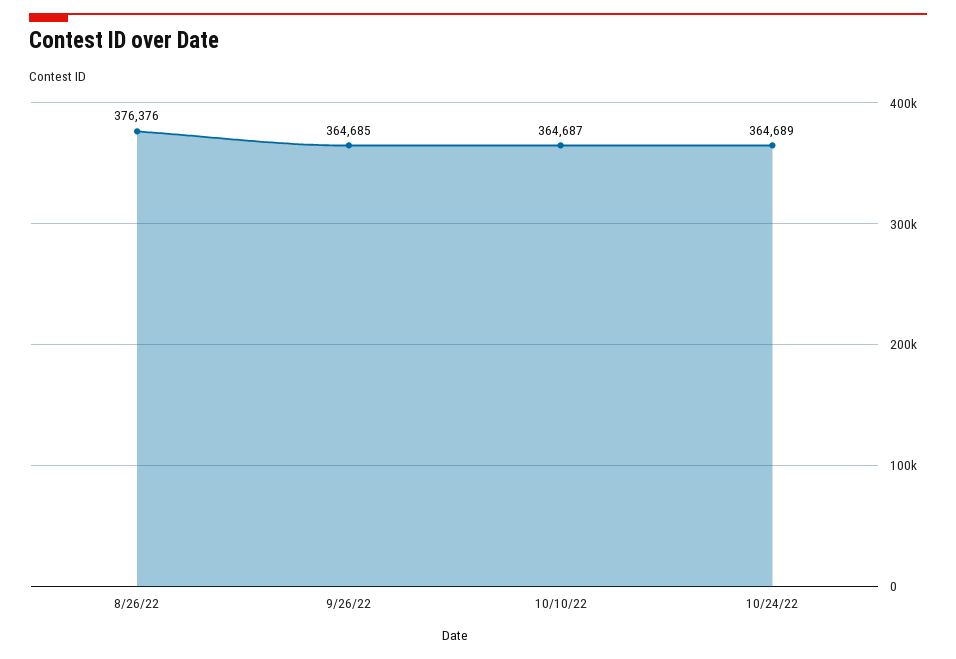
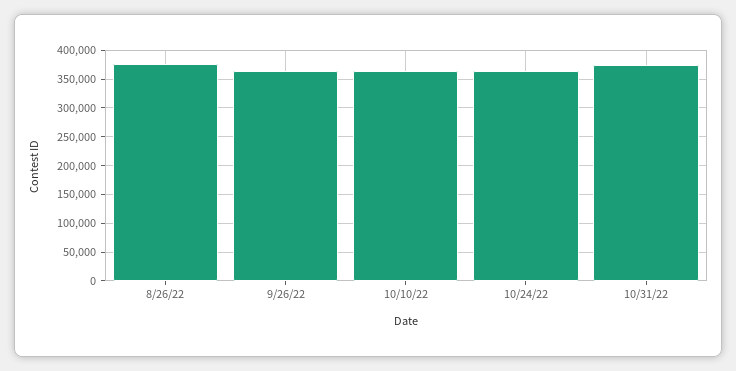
10/31/22: none -> 375000

